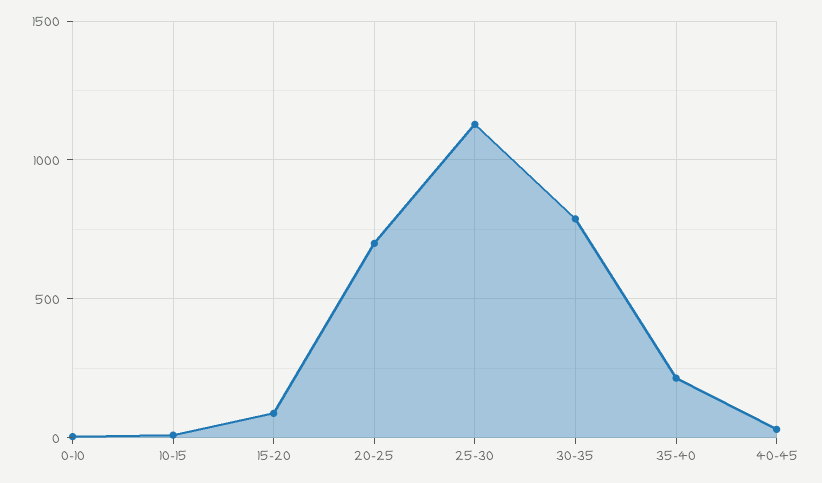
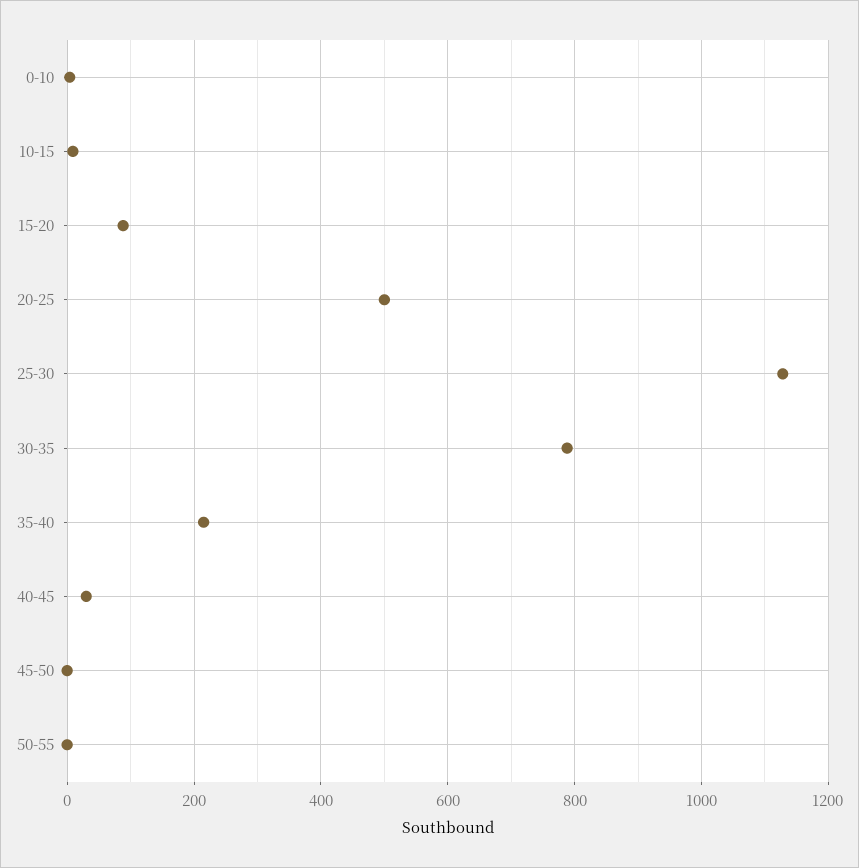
20-25: 700 -> 500
45-50: none -> 0
50-55: none -> 0

